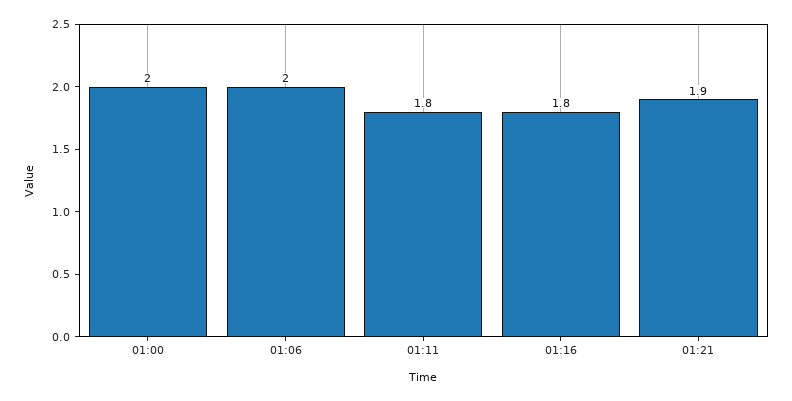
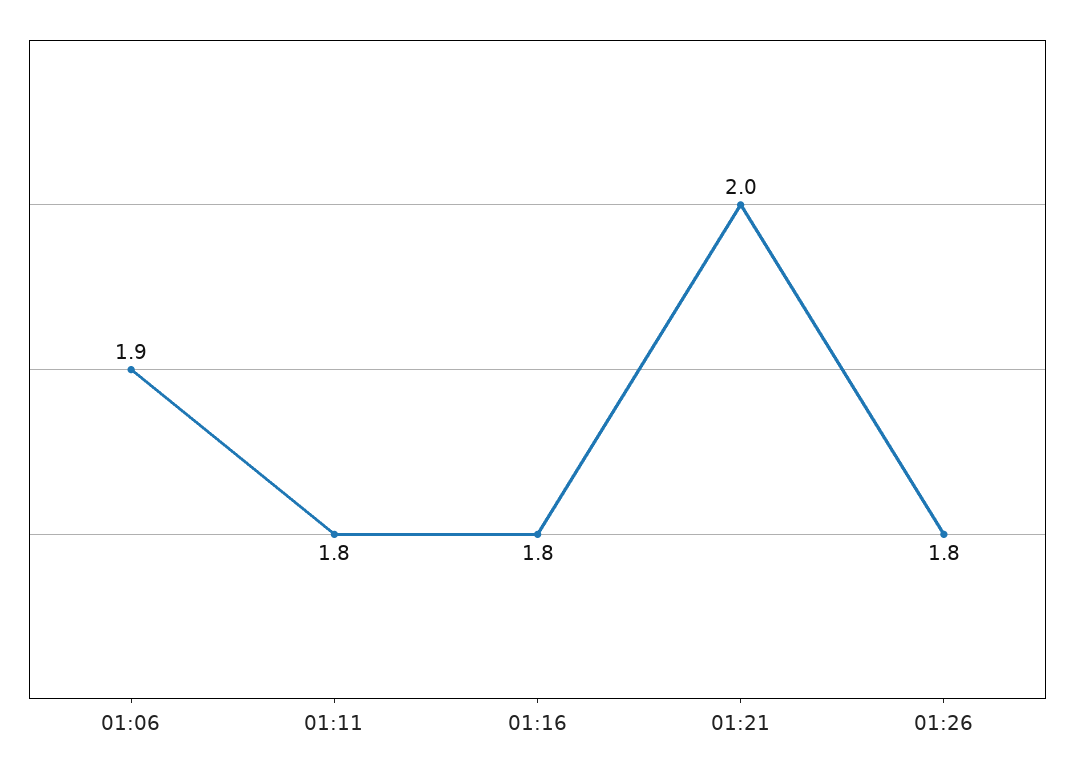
01:00: 2 -> none
01:06: 2 -> 1.9
01:21: 1.9 -> 2
01:26: none -> 1.8

